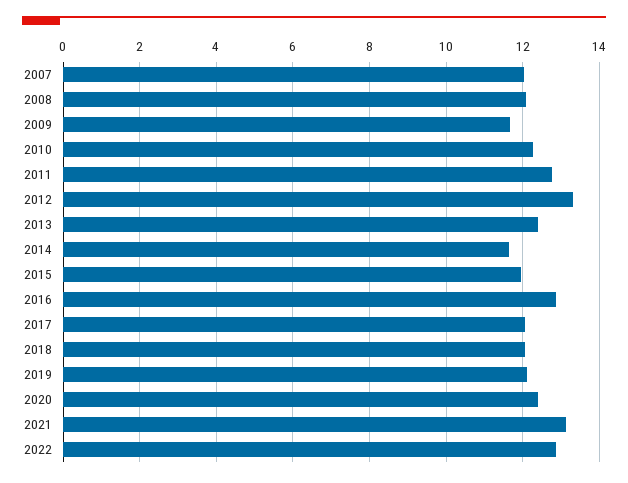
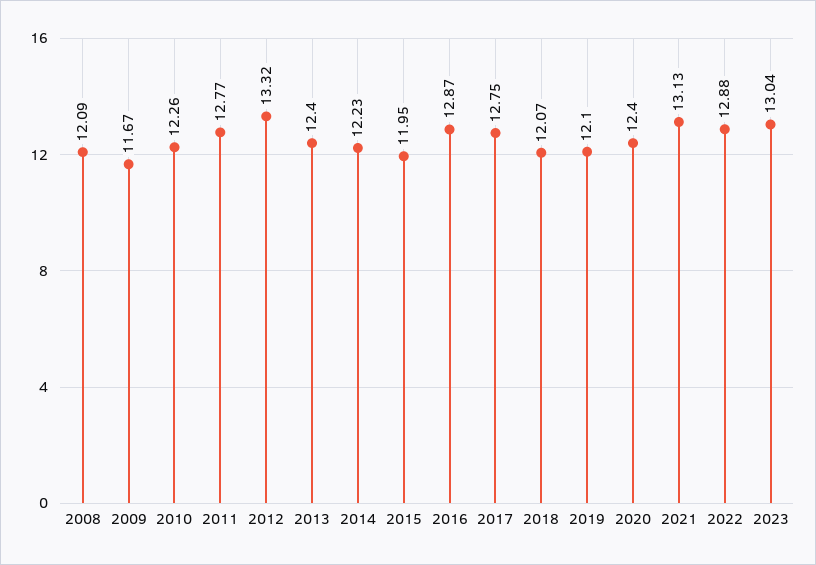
2007: 12 -> none
2014: 11.6 -> 12.23
2017: 12 -> 12.75
2023: none -> 13.04

